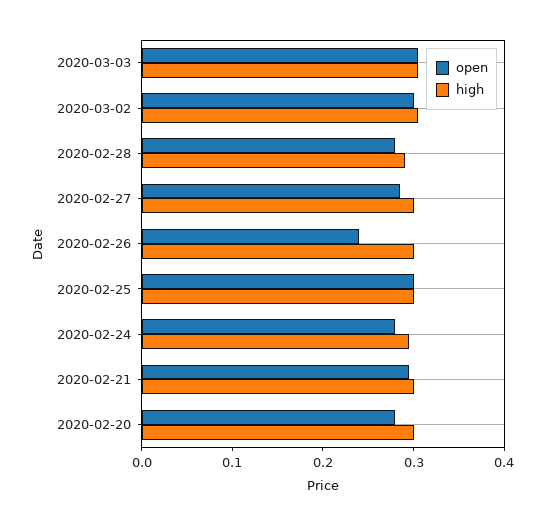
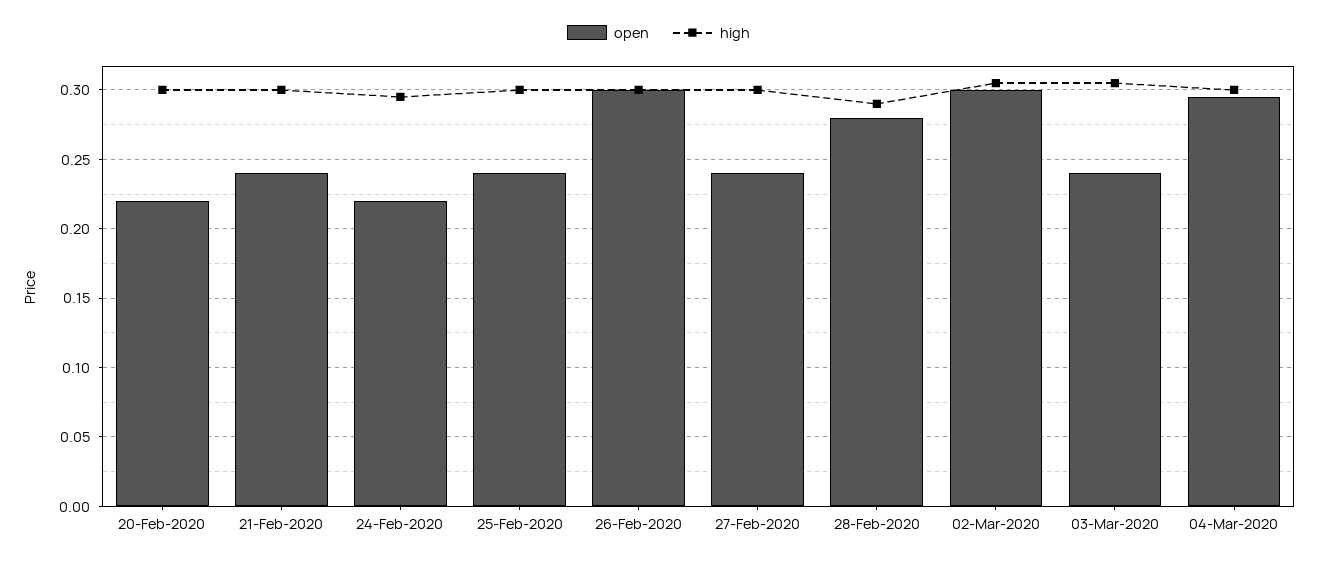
open, 2020-03-03: 0.3 -> 0.24
open, 2020-02-27: 0.28 -> 0.24
open, 2020-02-26: 0.24 -> 0.3
open, 2020-02-25: 0.3 -> 0.24
open, 2020-02-24: 0.28 -> 0.22
open, 2020-02-21: 0.3 -> 0.24
open, 2020-02-20: 0.28 -> 0.22
open, 04-Mar-2020: none -> 0.295
high, 04-Mar-2020: none -> 0.3

